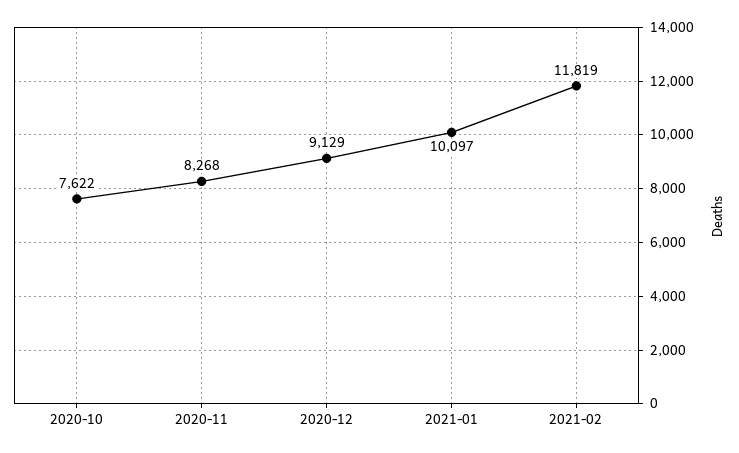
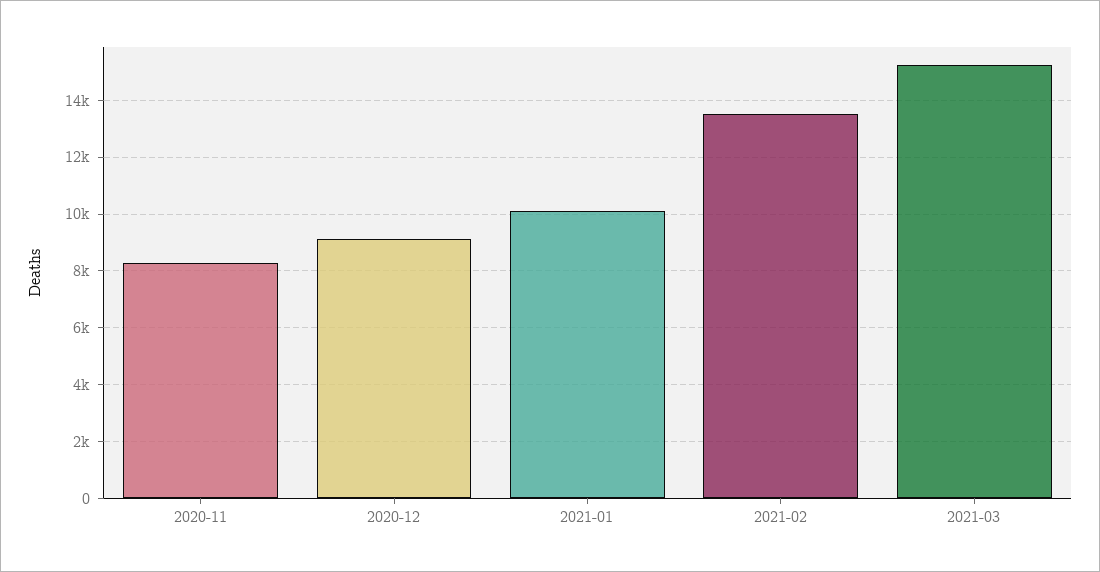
2020-10: 7622 -> none
2021-02: 11819 -> 13500
2021-03: none -> 15250

